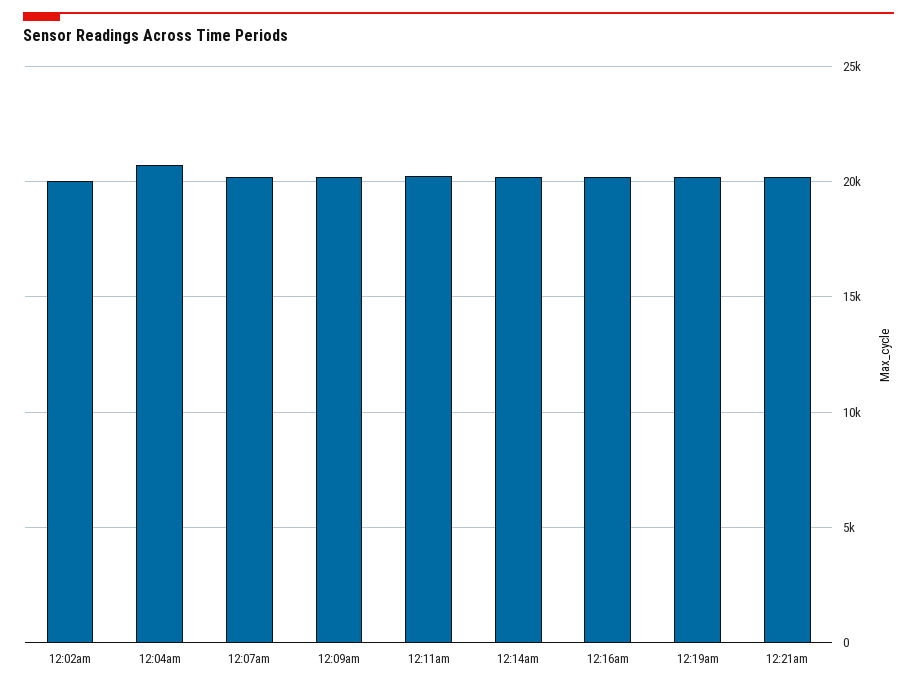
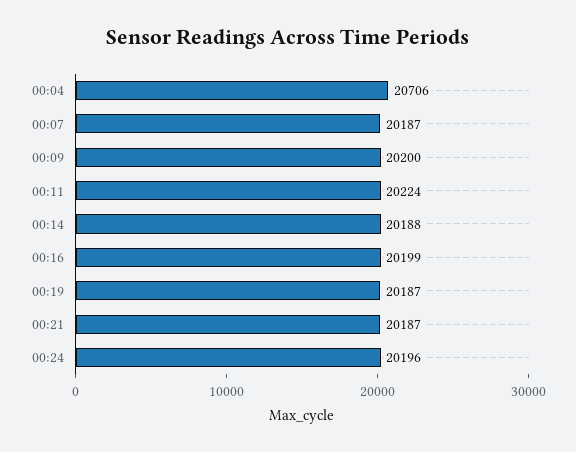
12:02am: 20000 -> none
00:24: none -> 20196

